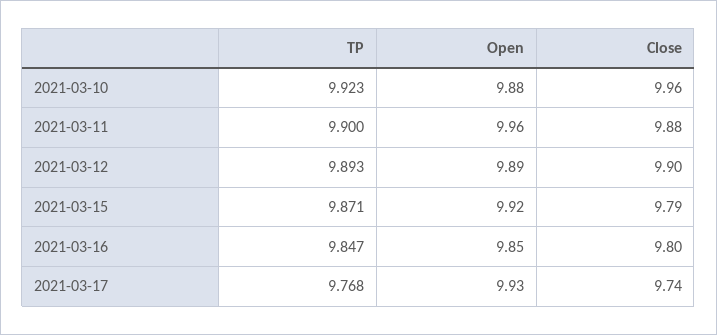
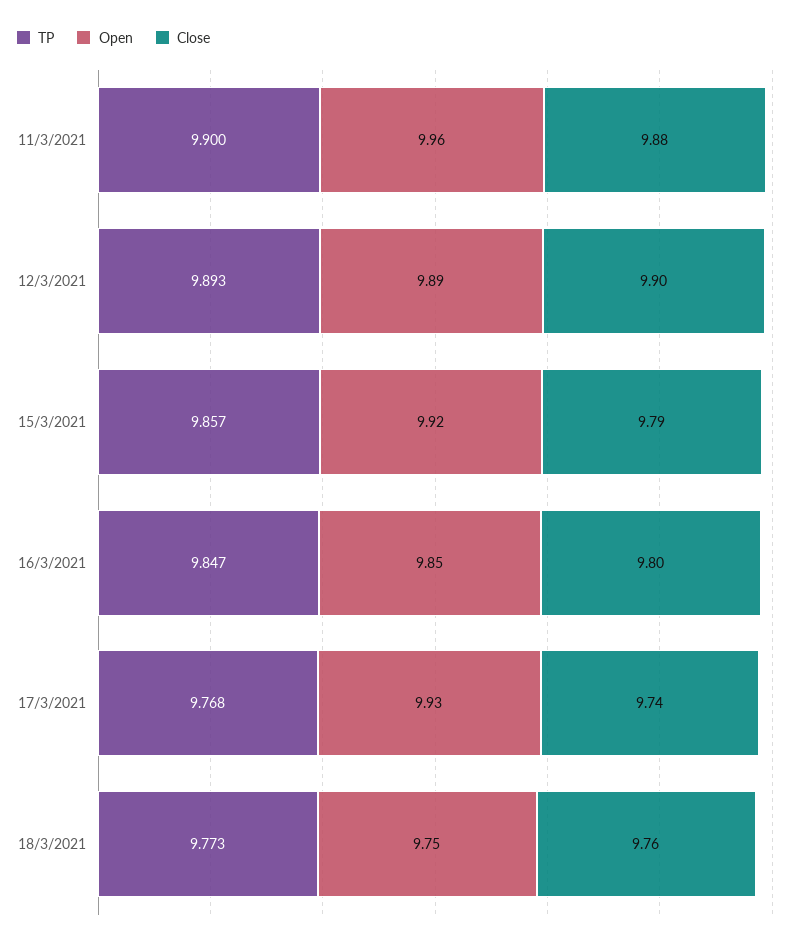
TP, 2021-03-10: 9.923 -> none
Open, 2021-03-10: 9.88 -> none
Close, 2021-03-10: 9.96 -> none
TP, 2021-03-15: 9.871 -> 9.857
TP, 18/3/2021: none -> 9.773
Open, 18/3/2021: none -> 9.75
Close, 18/3/2021: none -> 9.76

